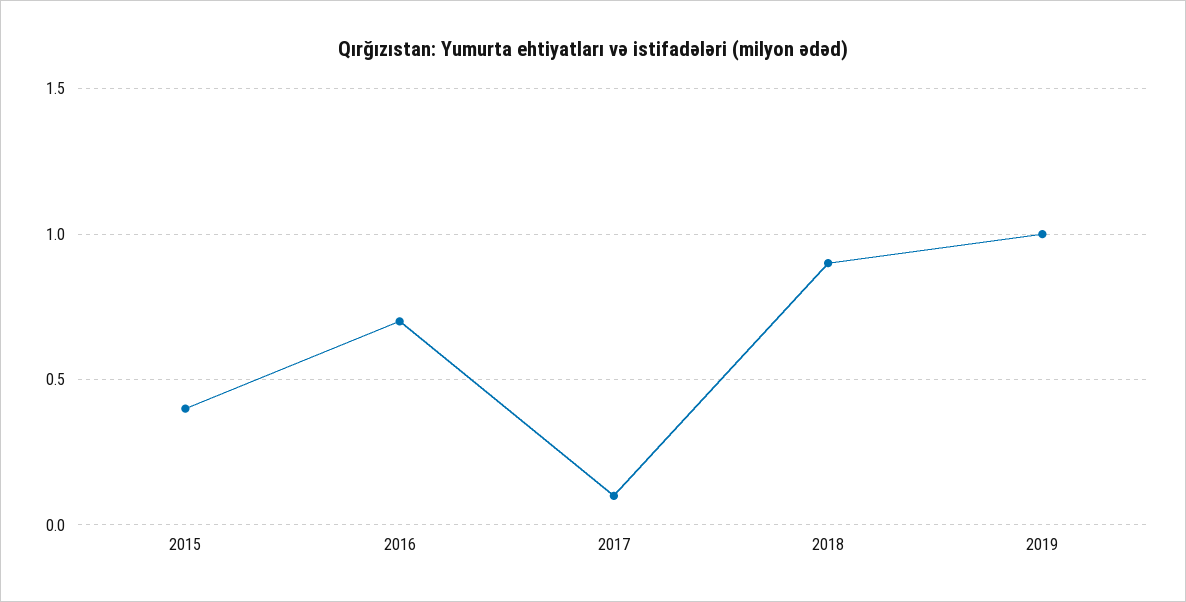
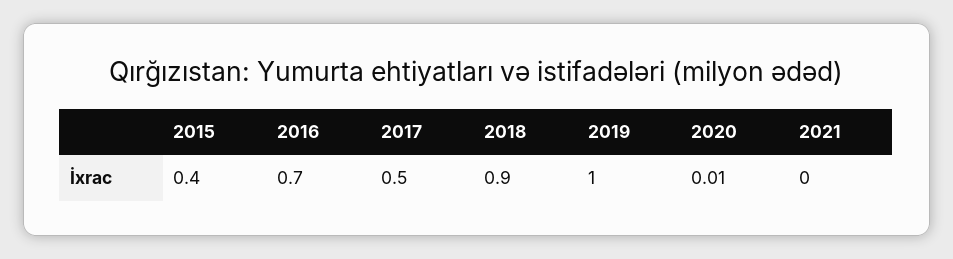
2017: 0.1 -> 0.5
2020: none -> 0.01
2021: none -> 0

